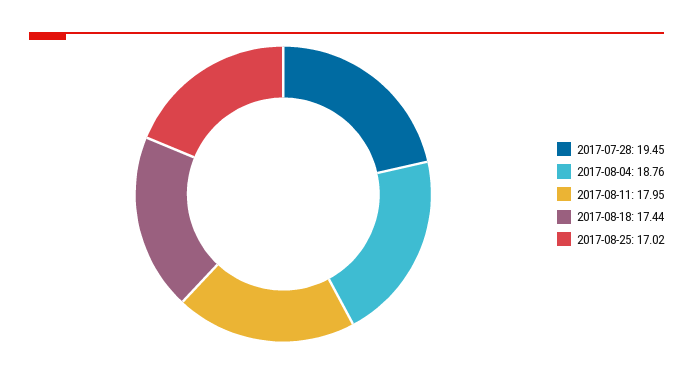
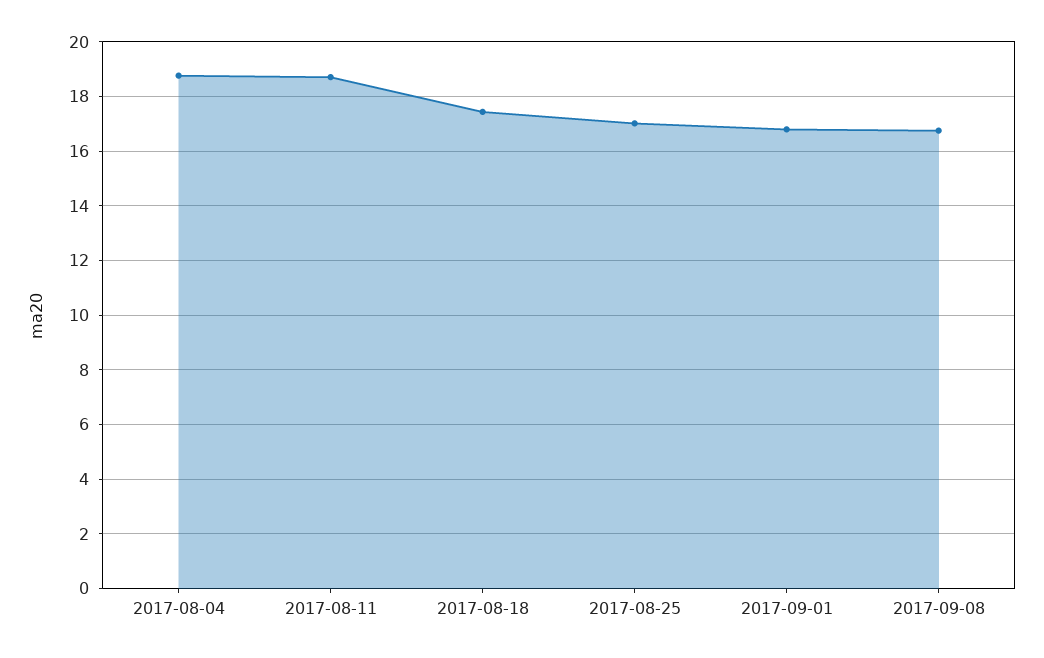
2017-07-28: 19.45 -> none
2017-08-11: 17.95 -> 18.75
2017-09-01: none -> 16.75
2017-09-08: none -> 16.75

